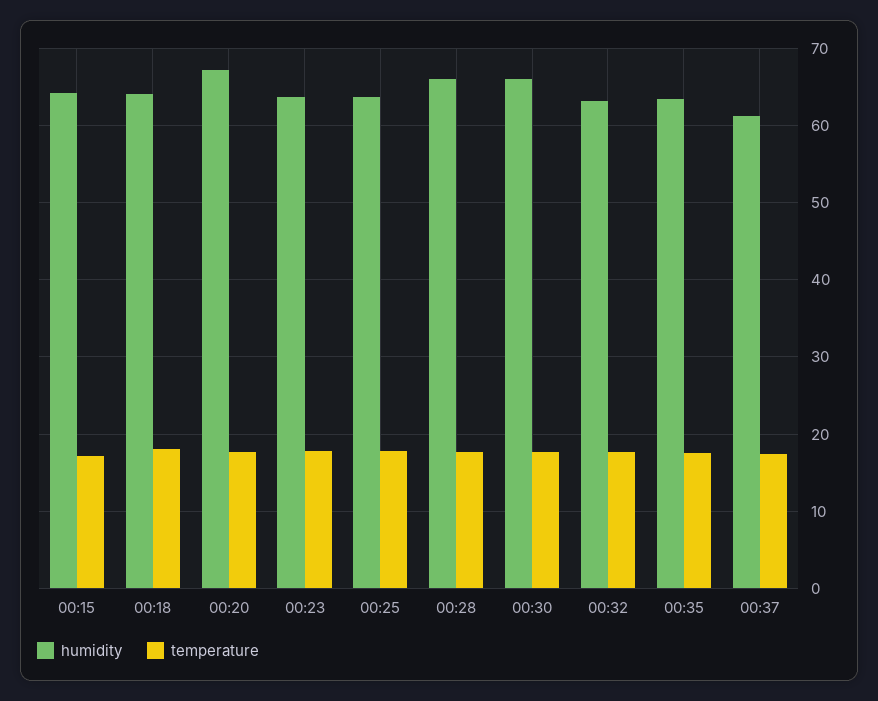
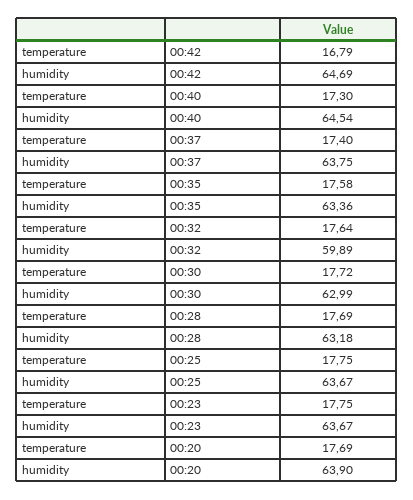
humidity, 00:15: 64 -> none
temperature, 00:15: 17 -> none
humidity, 00:18: 64 -> none
temperature, 00:18: 18 -> none
humidity, 00:20: 67 -> 63.9
humidity, 00:28: 66 -> 63.18
humidity, 00:30: 66 -> 62.99
humidity, 00:32: 63 -> 59.89
humidity, 00:37: 61 -> 63.75
temperature, 00:42: none -> 16.79
humidity, 00:42: none -> 64.69
temperature, 00:40: none -> 17.3
humidity, 00:40: none -> 64.54

